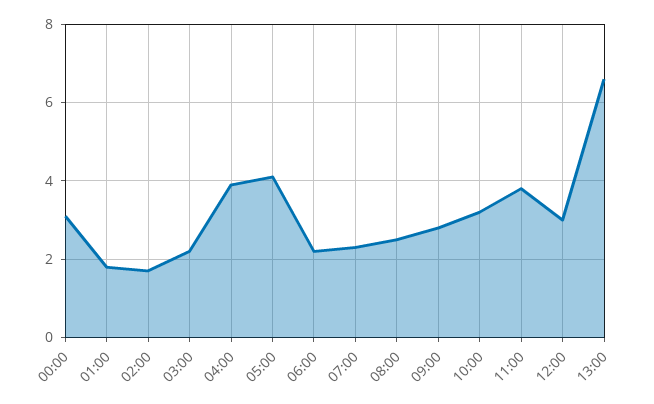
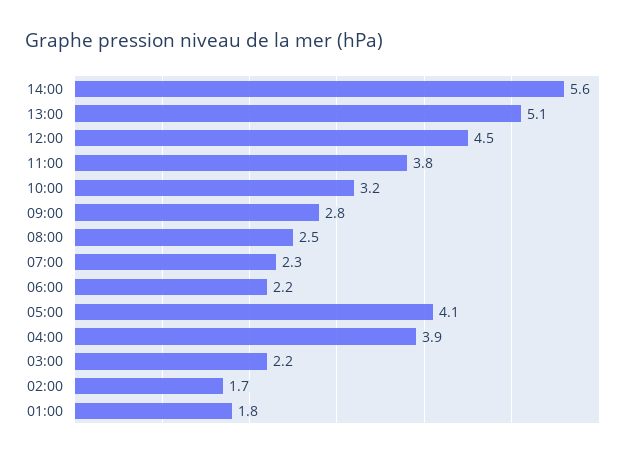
00:00: 3 -> none
12:00: 3 -> 4.5
13:00: 6.5 -> 5.1
14:00: none -> 5.6

